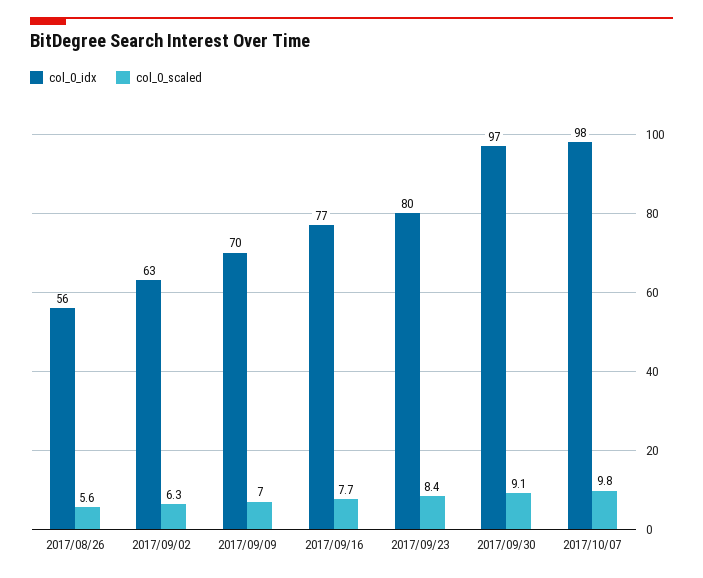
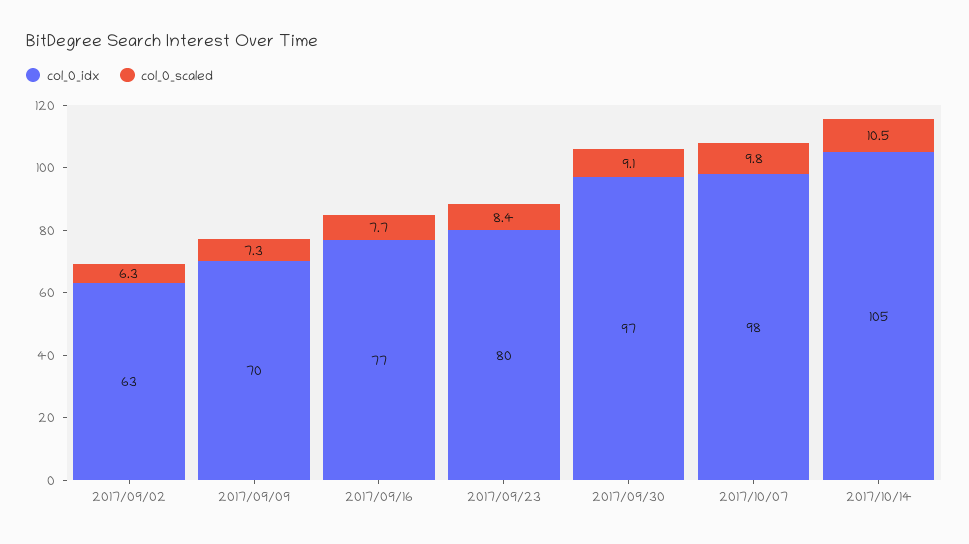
col_0_idx, 2017/08/26: 56 -> none
col_0_scaled, 2017/08/26: 5.6 -> none
col_0_scaled, 2017/09/09: 7 -> 7.3
col_0_idx, 2017/10/14: none -> 105
col_0_scaled, 2017/10/14: none -> 10.5

